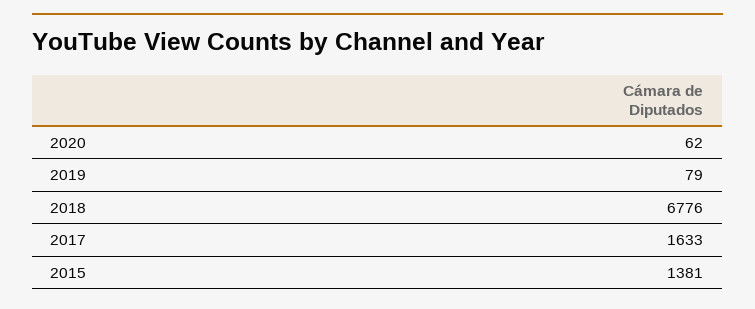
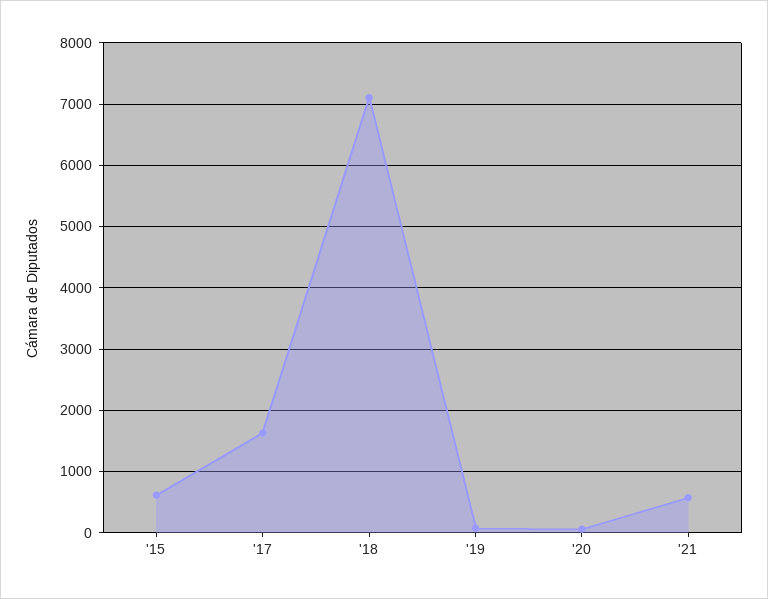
2018: 6776 -> 7100
2015: 1381 -> 600
'21: none -> 600

